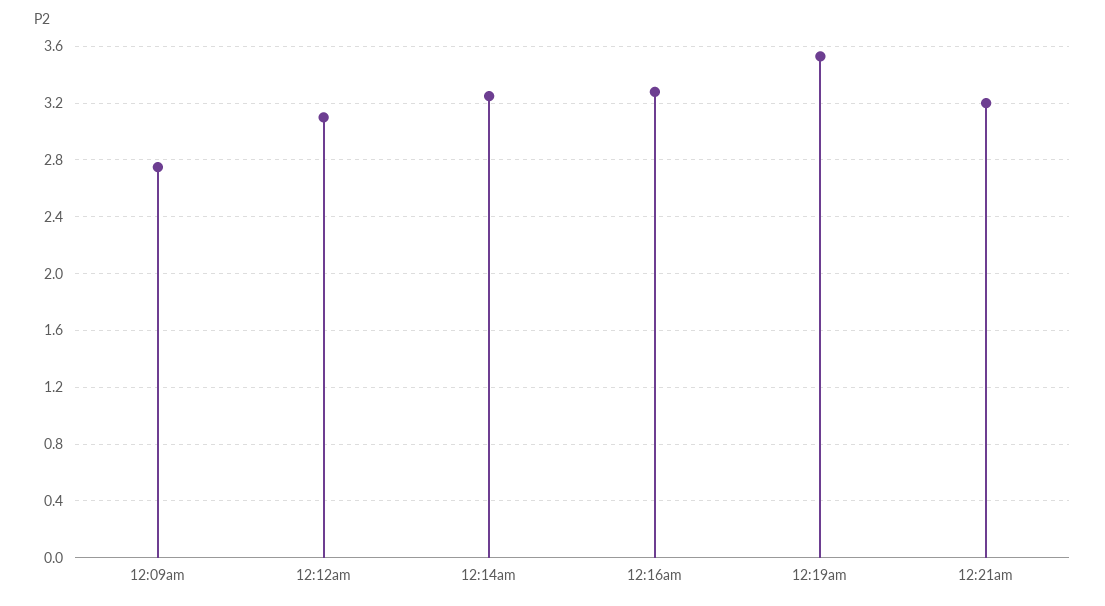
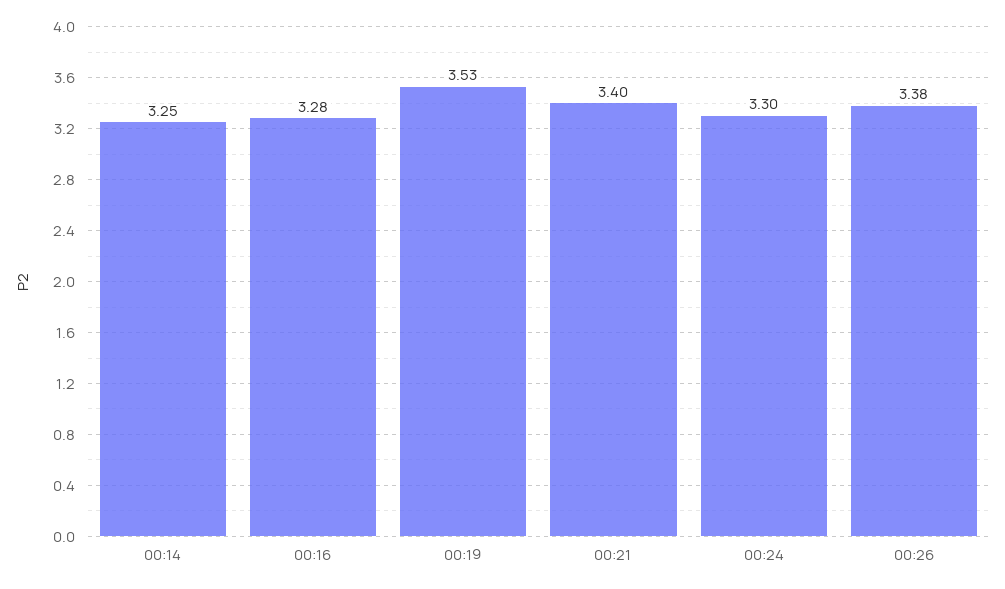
12:09am: 2.75 -> none
12:12am: 3.1 -> none
12:21am: 3.2 -> 3.4
00:24: none -> 3.3
00:26: none -> 3.38

